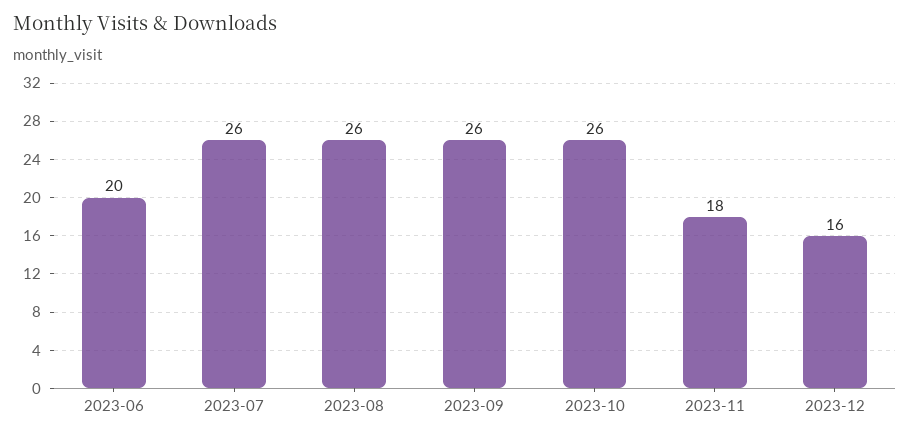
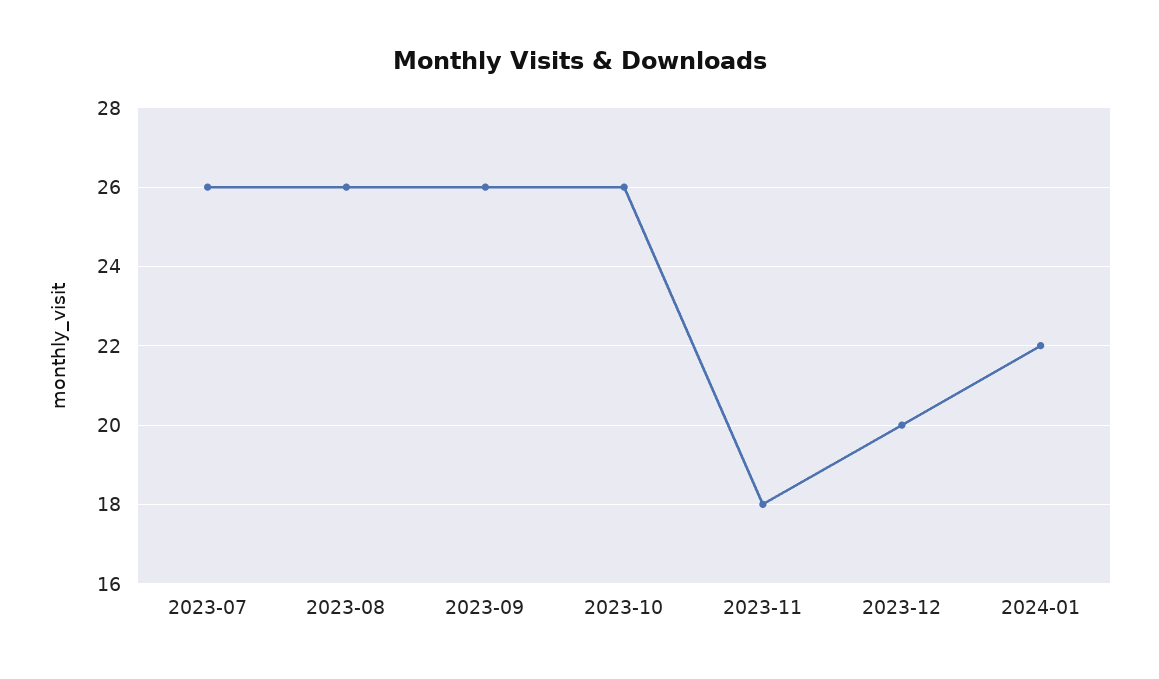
2023-06: 20 -> none
2023-12: 16 -> 20
2024-01: none -> 22

